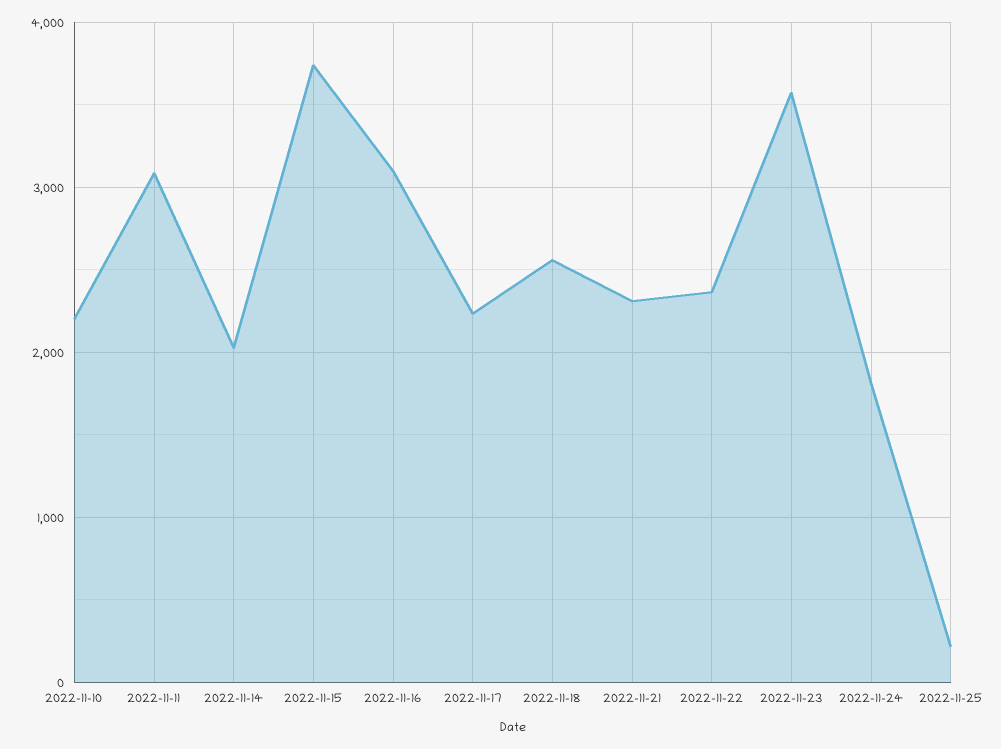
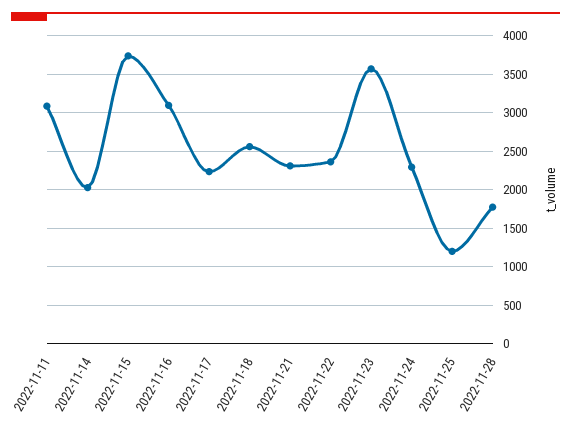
2022-11-10: 2200 -> none
2022-11-24: 1800 -> 2300
2022-11-25: 200 -> 1200
2022-11-28: none -> 1800

